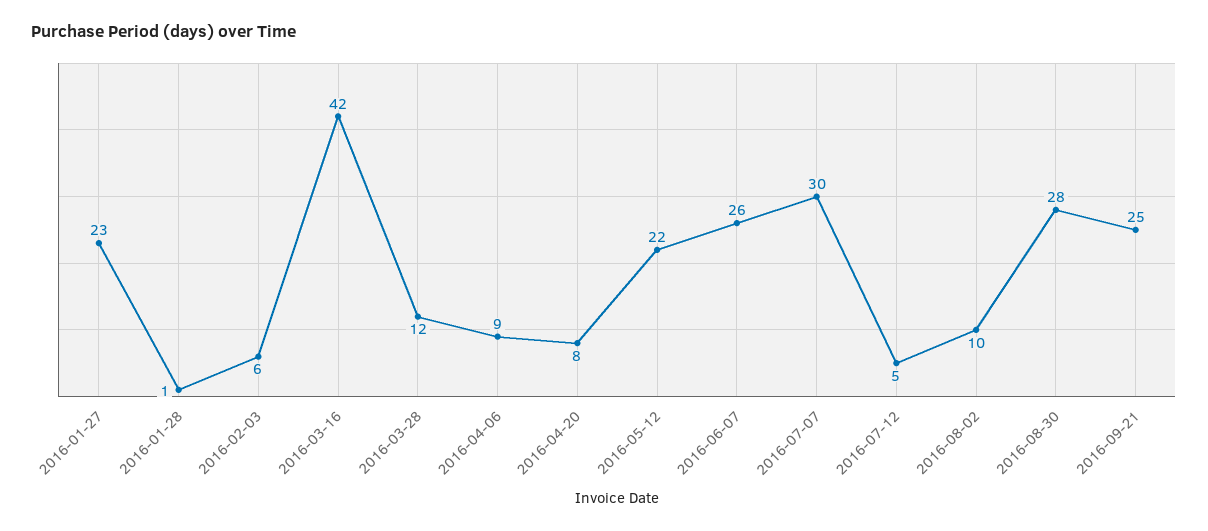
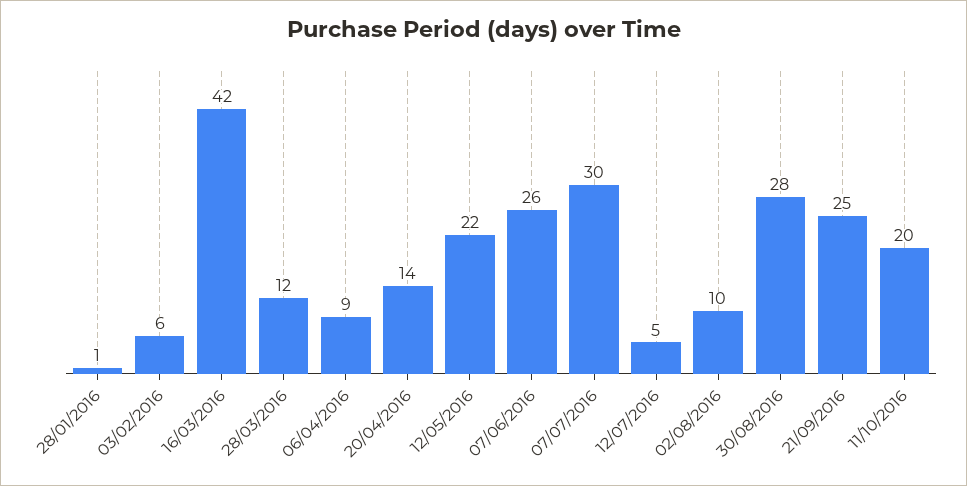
2016-01-27: 23 -> none
2016-04-20: 8 -> 14
11/10/2016: none -> 20

